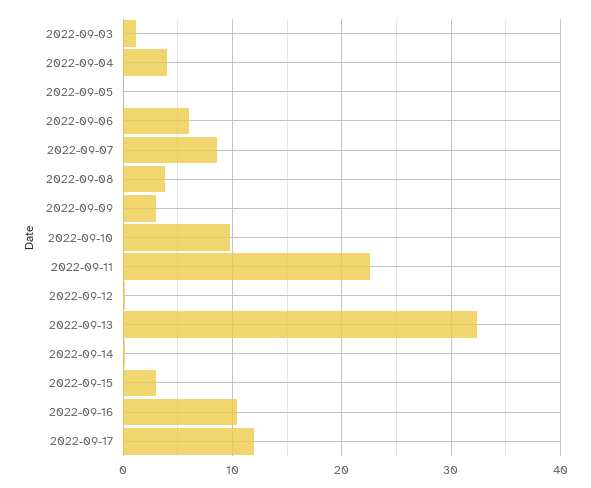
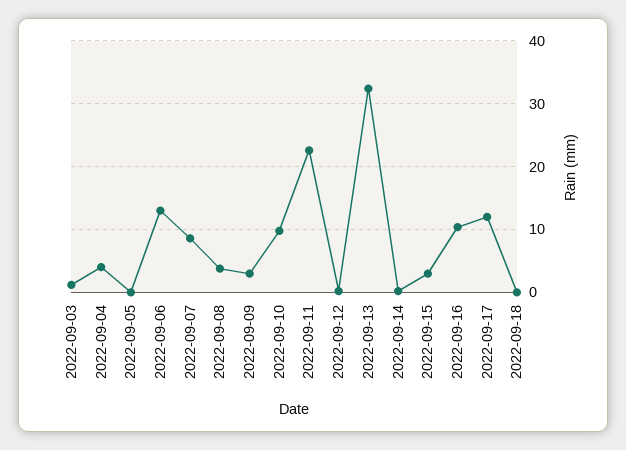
2022-09-06: 6 -> 13
2022-09-18: none -> 0

